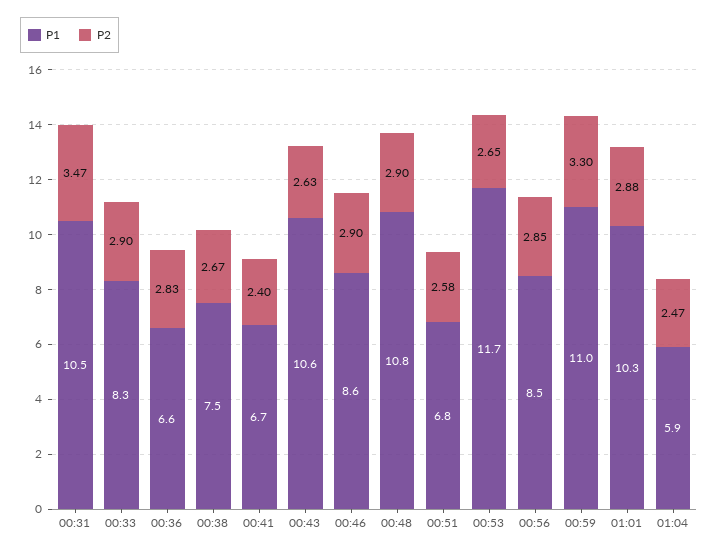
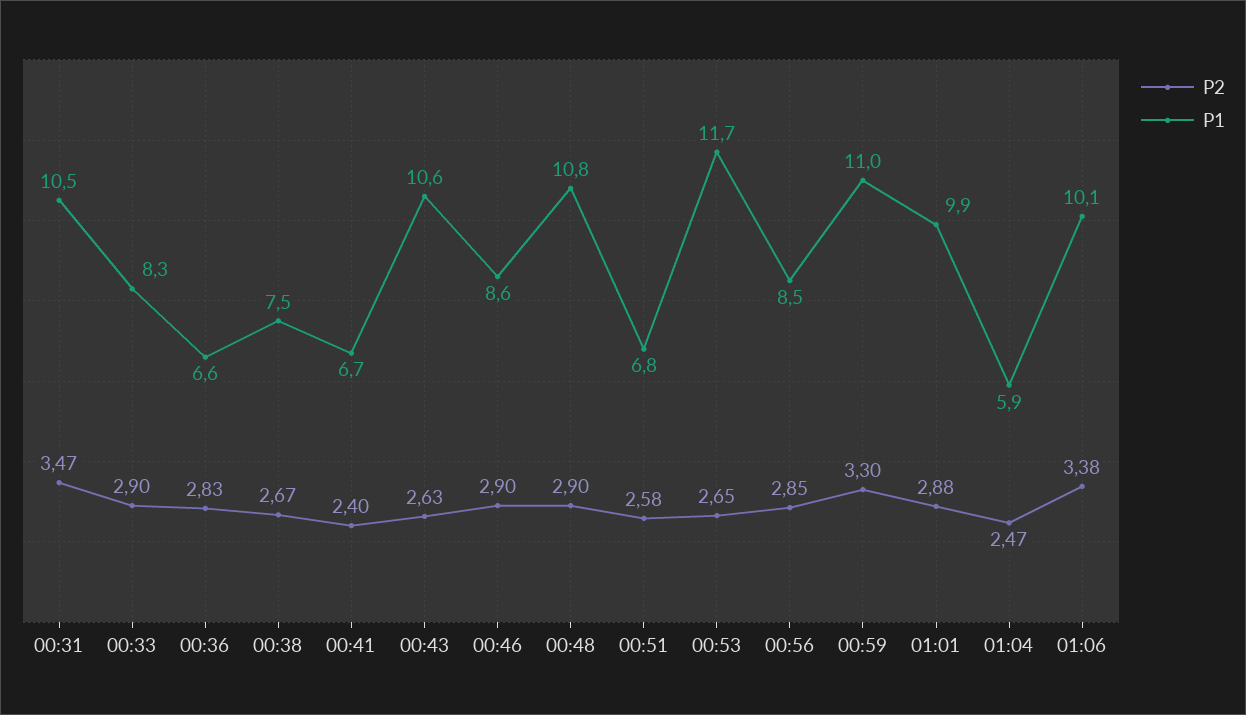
P1, 01:01: 10.3 -> 9.9
P2, 01:06: none -> 3.38
P1, 01:06: none -> 10.1

